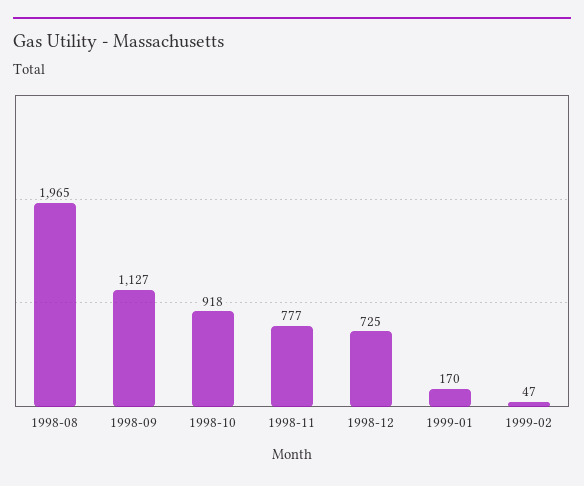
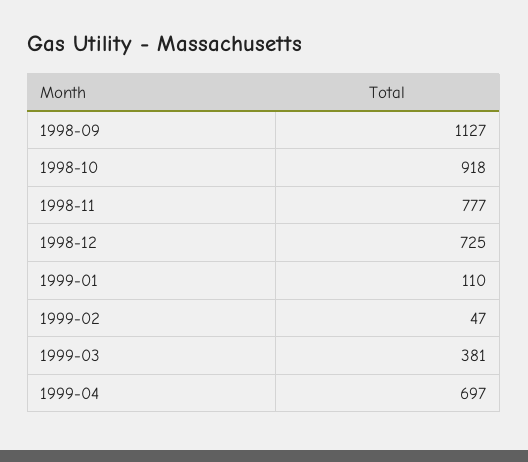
1998-08: 1965 -> none
1999-01: 170 -> 110
1999-03: none -> 381
1999-04: none -> 697

